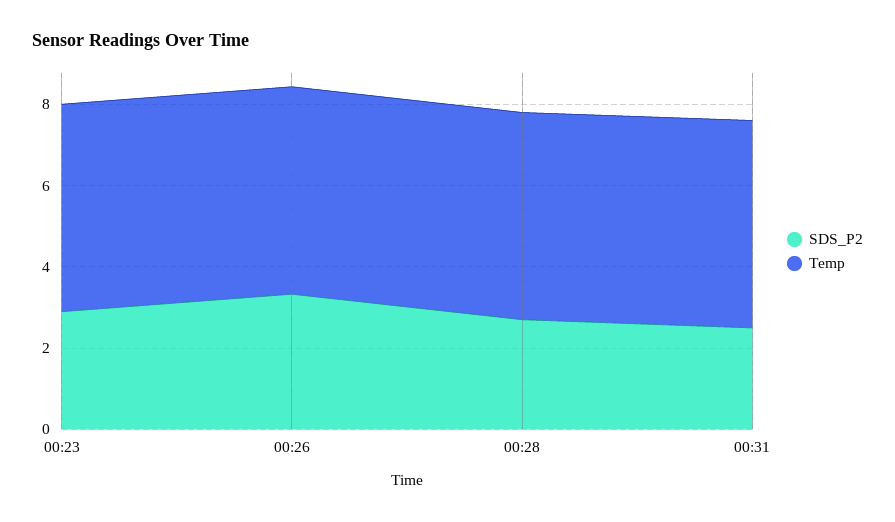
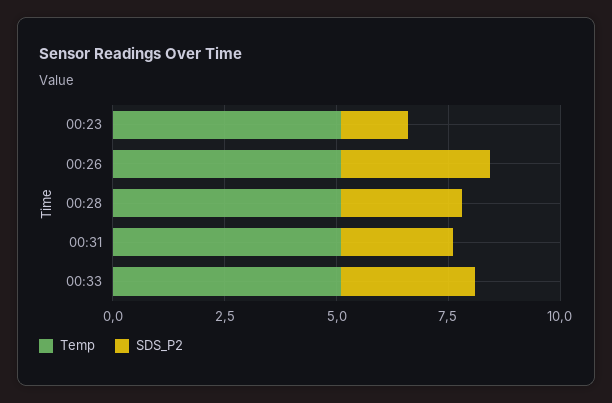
SDS_P2, 00:23: 3 -> 1.5
Temp, 00:33: none -> 5
SDS_P2, 00:33: none -> 3

